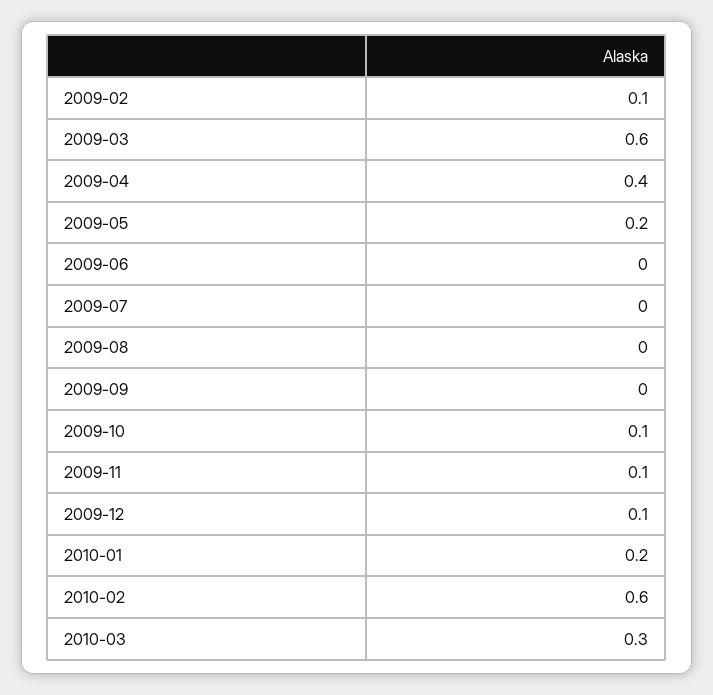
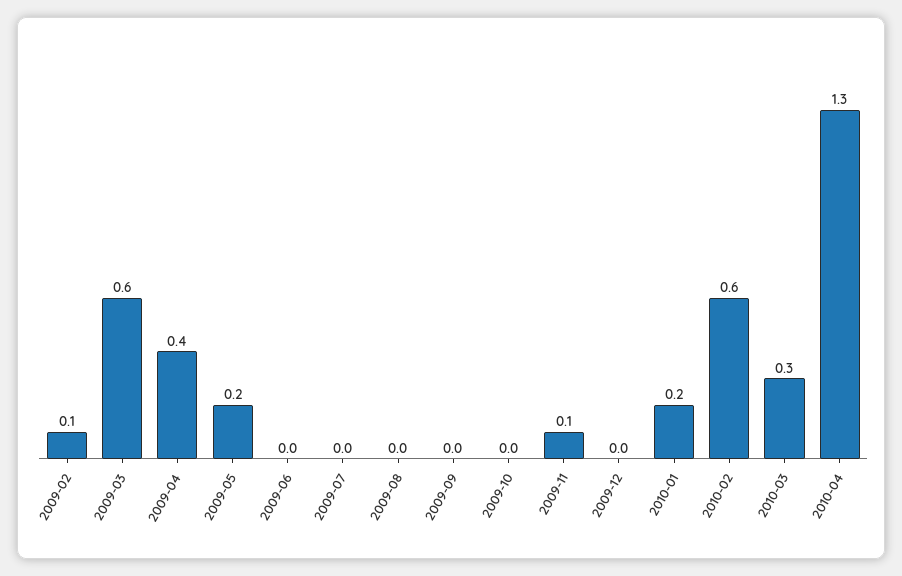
2009-10: 0.1 -> 0
2009-12: 0.1 -> 0
2010-04: none -> 1.3

